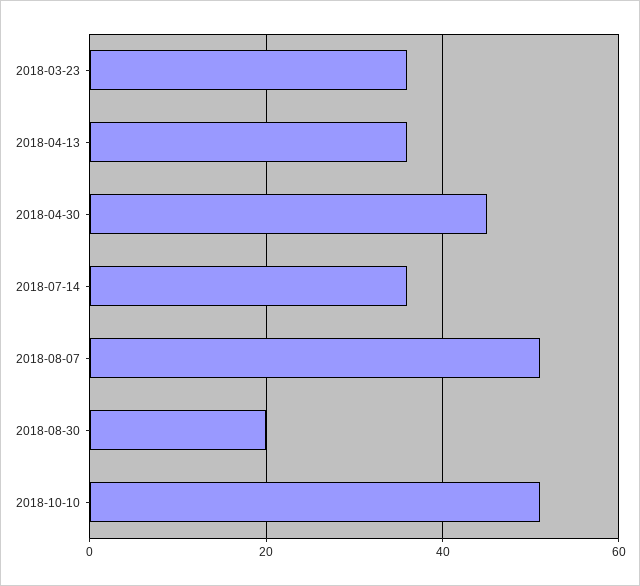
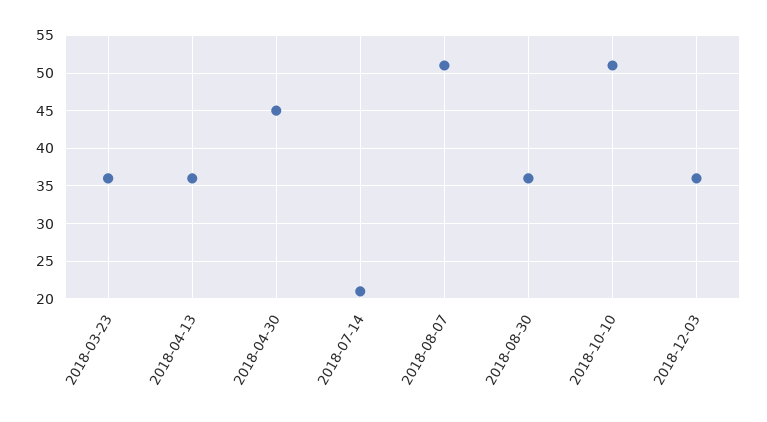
2018-07-14: 35 -> 21
2018-08-30: 20 -> 36
2018-12-03: none -> 36

